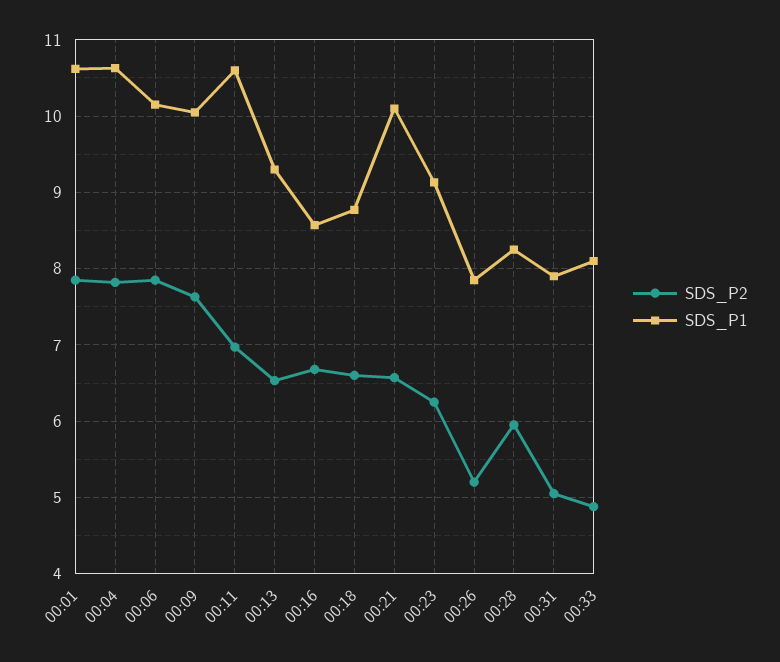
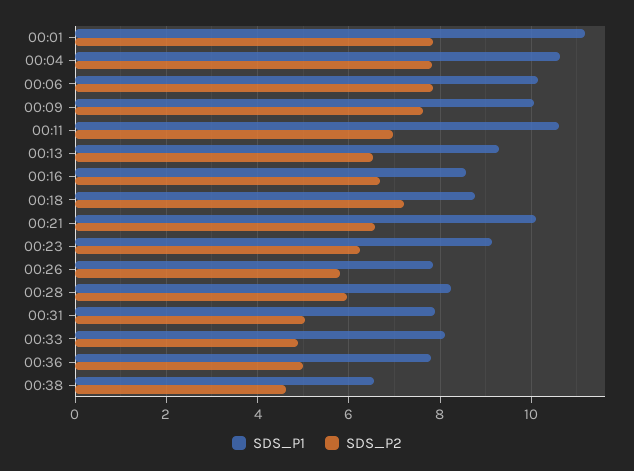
SDS_P1, 00:01: 10.6 -> 11.2
SDS_P2, 00:18: 6.6 -> 7.2
SDS_P2, 00:26: 5.2 -> 5.8
SDS_P1, 00:36: none -> 7.8
SDS_P2, 00:36: none -> 5
SDS_P1, 00:38: none -> 6.6
SDS_P2, 00:38: none -> 4.6

